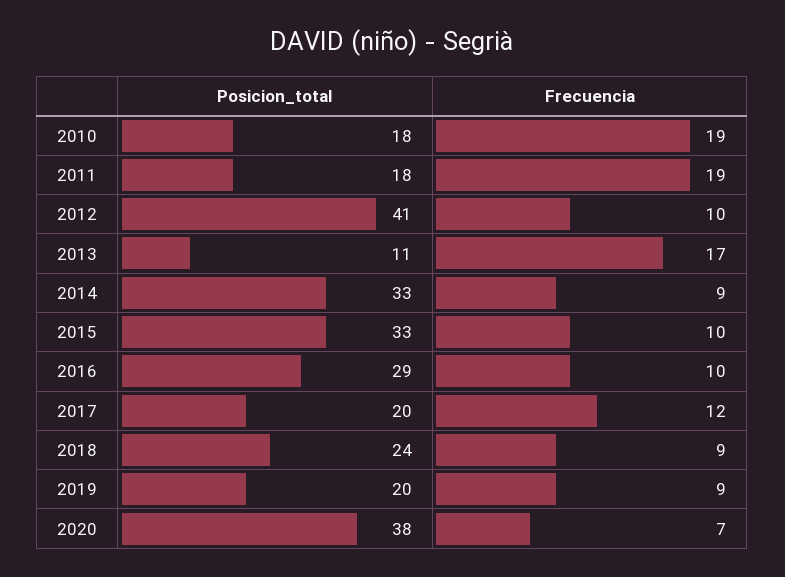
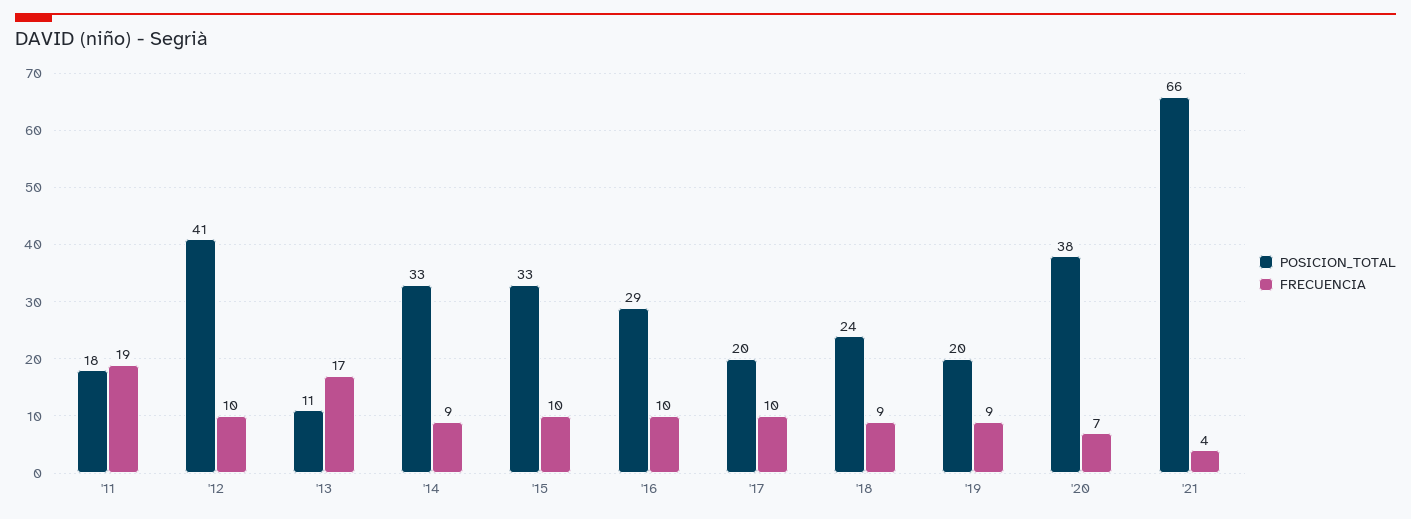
Posicion_total, 2010: 18 -> none
Frecuencia, 2010: 19 -> none
Frecuencia, 2017: 12 -> 10
Posicion_total, '21: none -> 66
Frecuencia, '21: none -> 4

